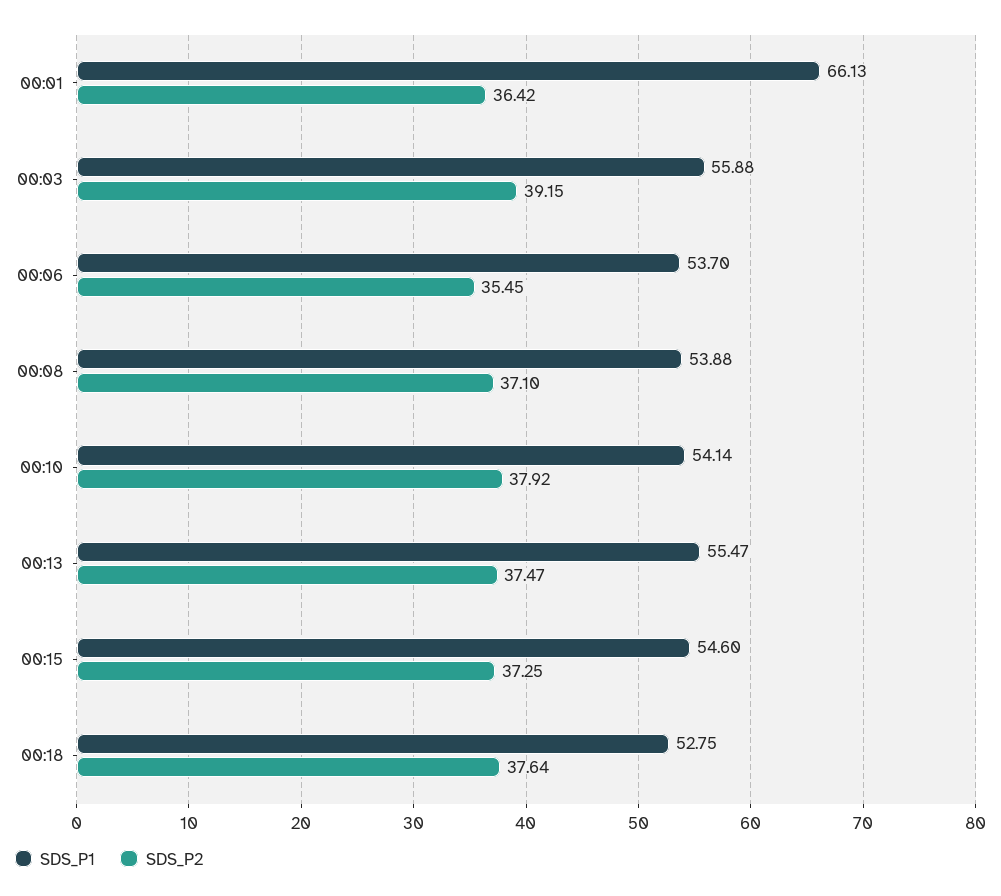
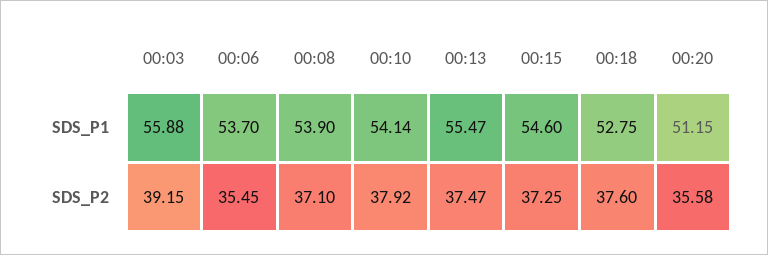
SDS_P1, 00:01: 66.13 -> none
SDS_P2, 00:01: 36.42 -> none
SDS_P1, 00:08: 53.88 -> 53.9
SDS_P2, 00:18: 37.64 -> 37.6
SDS_P1, 00:20: none -> 51.15
SDS_P2, 00:20: none -> 35.58

